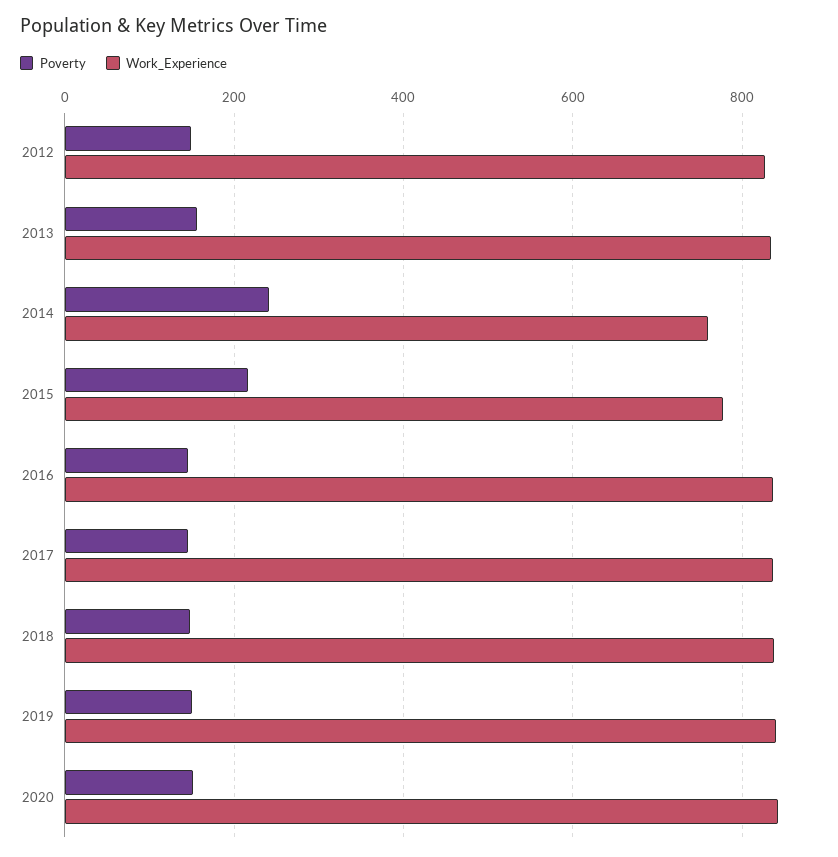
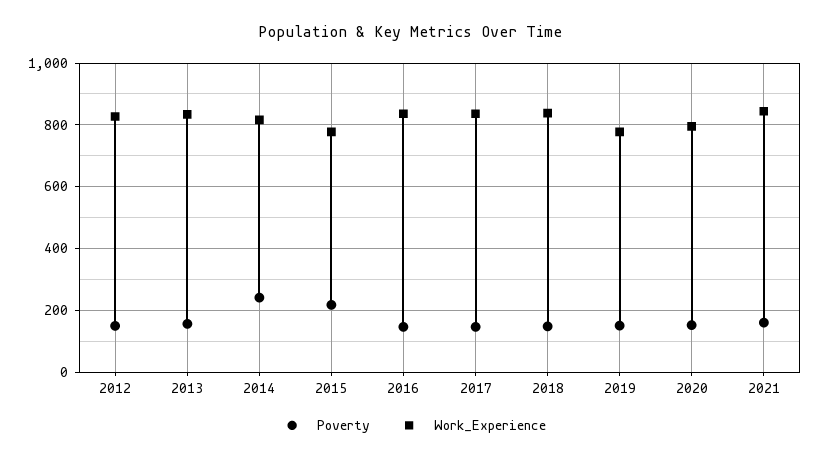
Work_Experience, 2014: 760 -> 820
Work_Experience, 2019: 840 -> 780
Work_Experience, 2020: 840 -> 800
Poverty, 2021: none -> 160
Work_Experience, 2021: none -> 840

